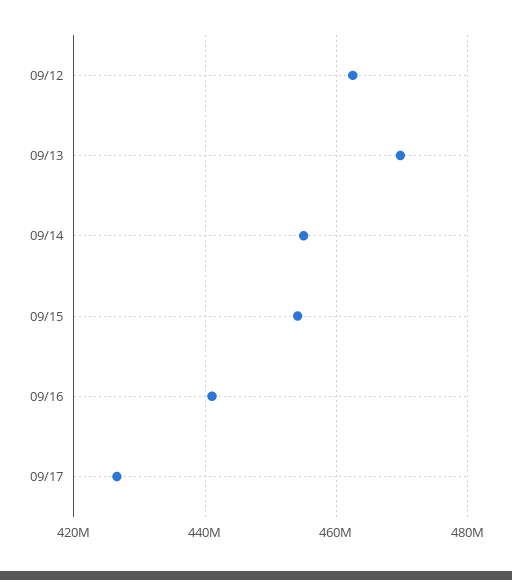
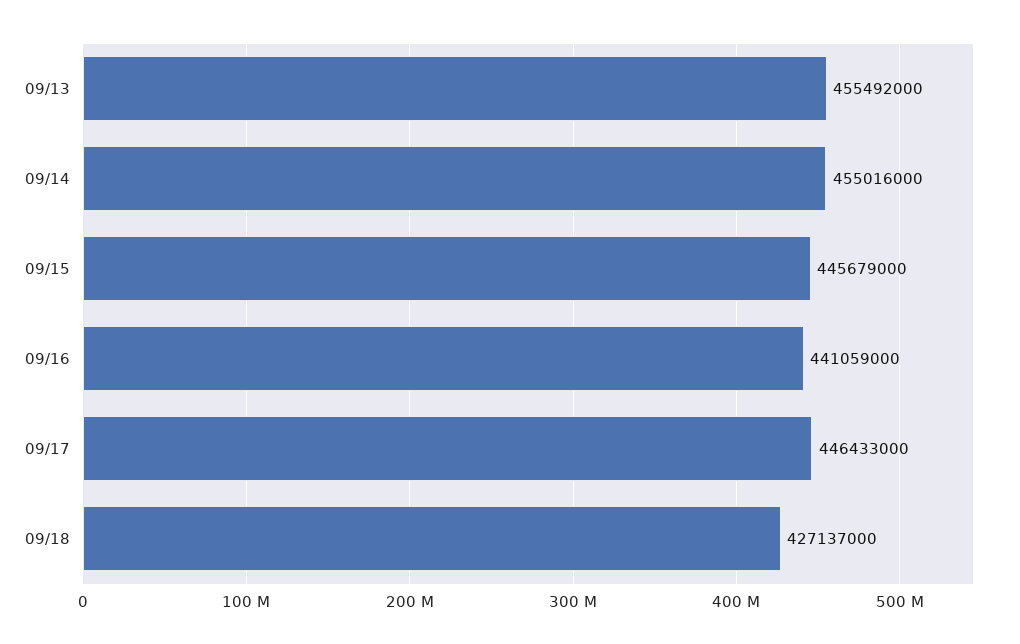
09/12: 462000000 -> none
09/13: 470000000 -> 455492000
09/15: 454000000 -> 445679000
09/17: 426000000 -> 446433000
09/18: none -> 427137000

